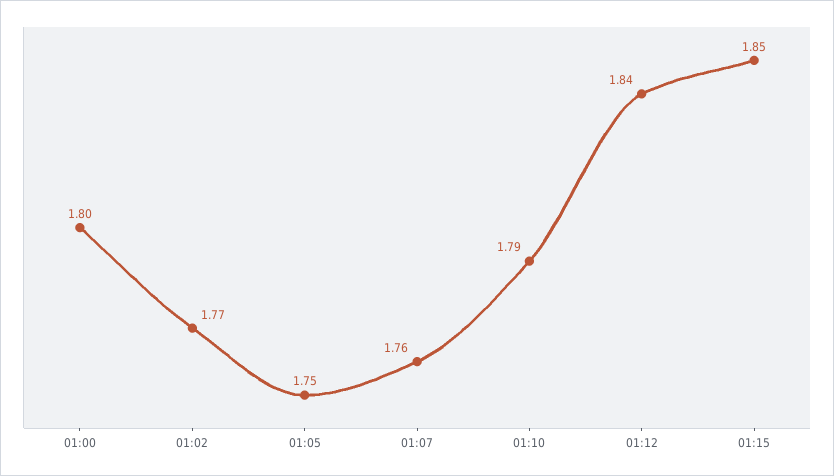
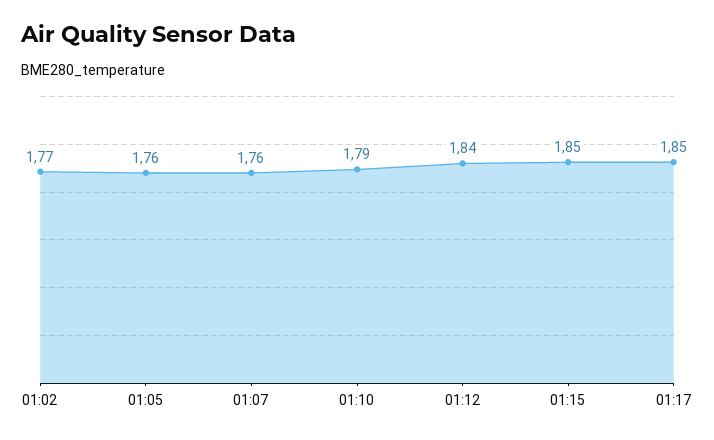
01:00: 1.8 -> none
01:05: 1.75 -> 1.76
01:17: none -> 1.85

